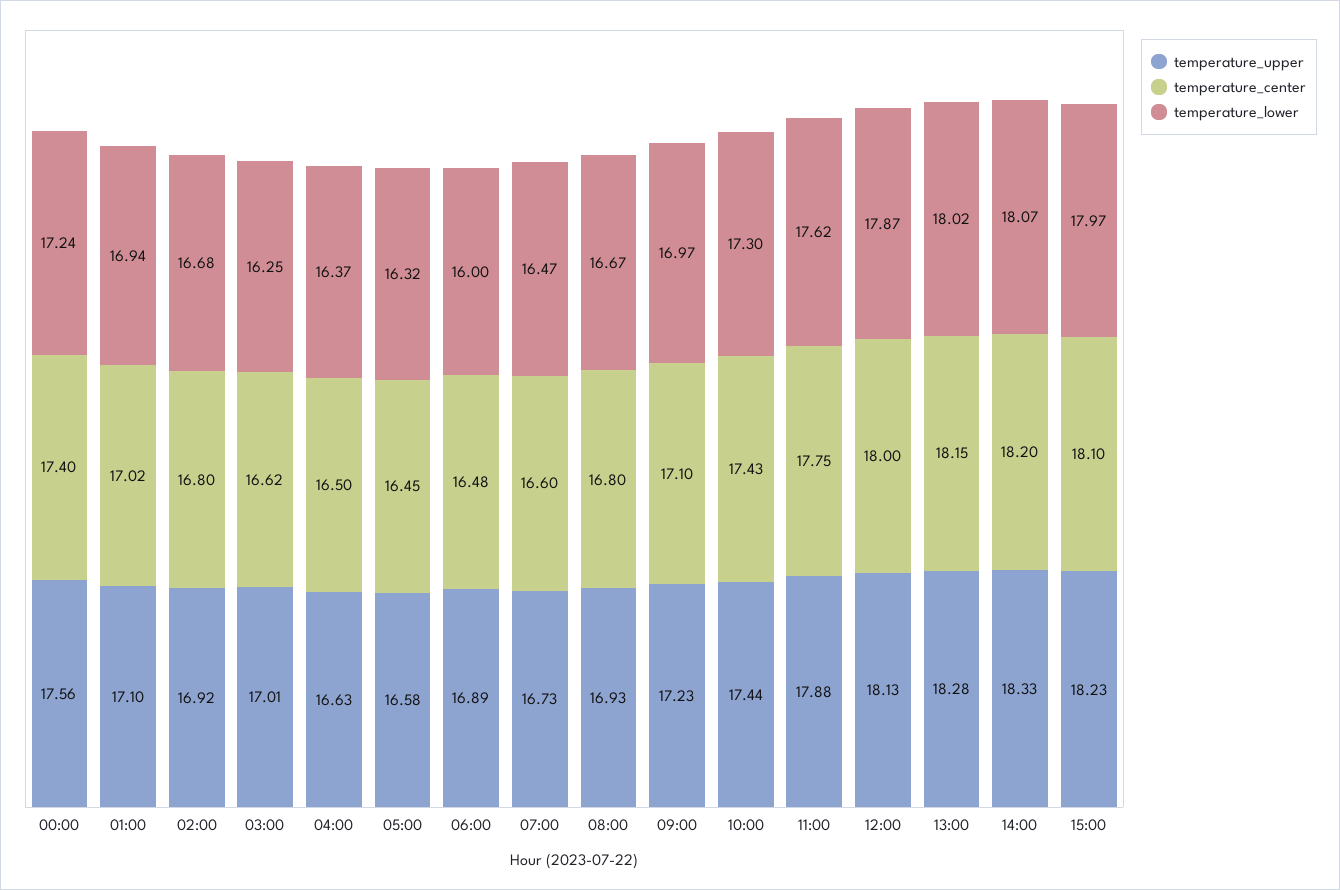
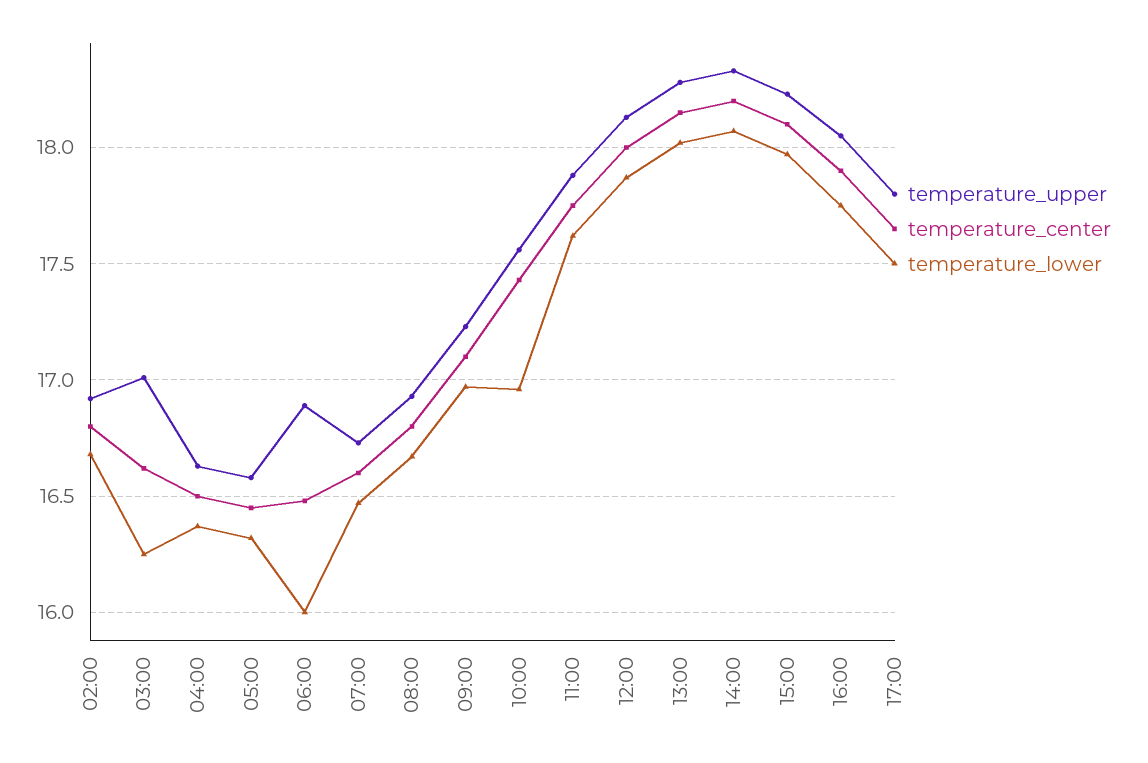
temperature_upper, 00:00: 17.56 -> none
temperature_center, 00:00: 17.4 -> none
temperature_lower, 00:00: 17.24 -> none
temperature_upper, 01:00: 17.1 -> none
temperature_center, 01:00: 17.02 -> none
temperature_lower, 01:00: 16.94 -> none
temperature_upper, 10:00: 17.44 -> 17.55
temperature_lower, 10:00: 17.3 -> 16.95
temperature_upper, 16:00: none -> 18.05
temperature_center, 16:00: none -> 17.9
temperature_lower, 16:00: none -> 17.75
temperature_upper, 17:00: none -> 17.8
temperature_center, 17:00: none -> 17.65
temperature_lower, 17:00: none -> 17.5

